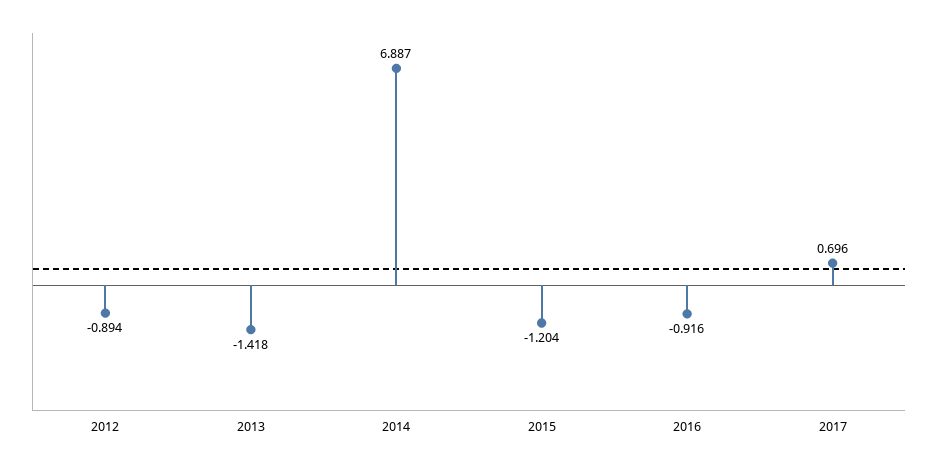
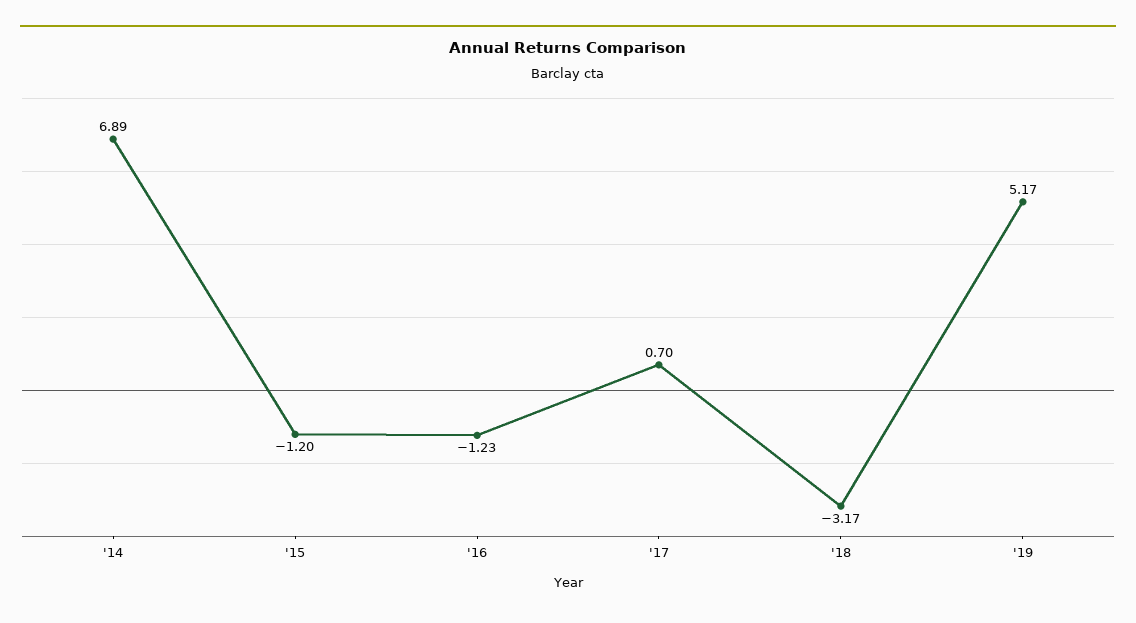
2012: -0.894 -> none
2013: -1.418 -> none
2016: -0.916 -> -1.23
'18: none -> -3.17
'19: none -> 5.17

